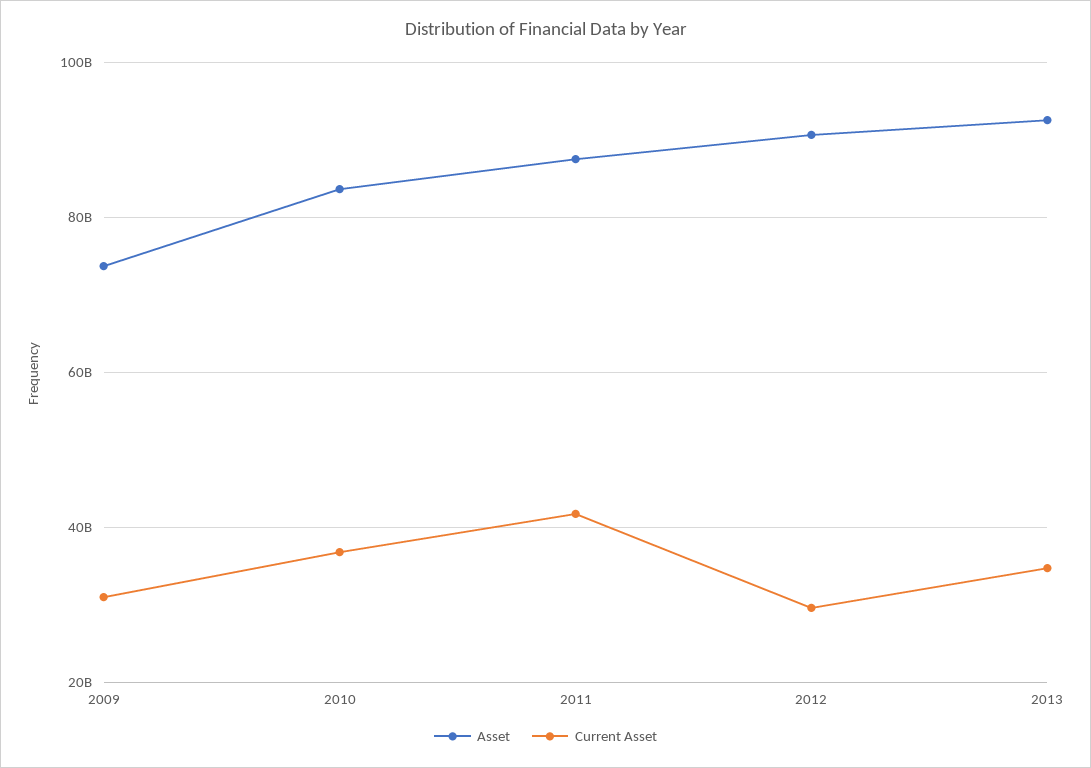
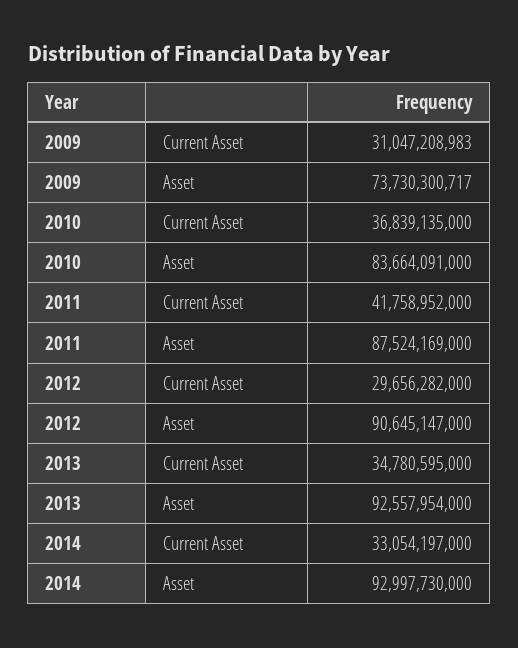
Current Asset, 2014: none -> 33054197000
Asset, 2014: none -> 92997730000

